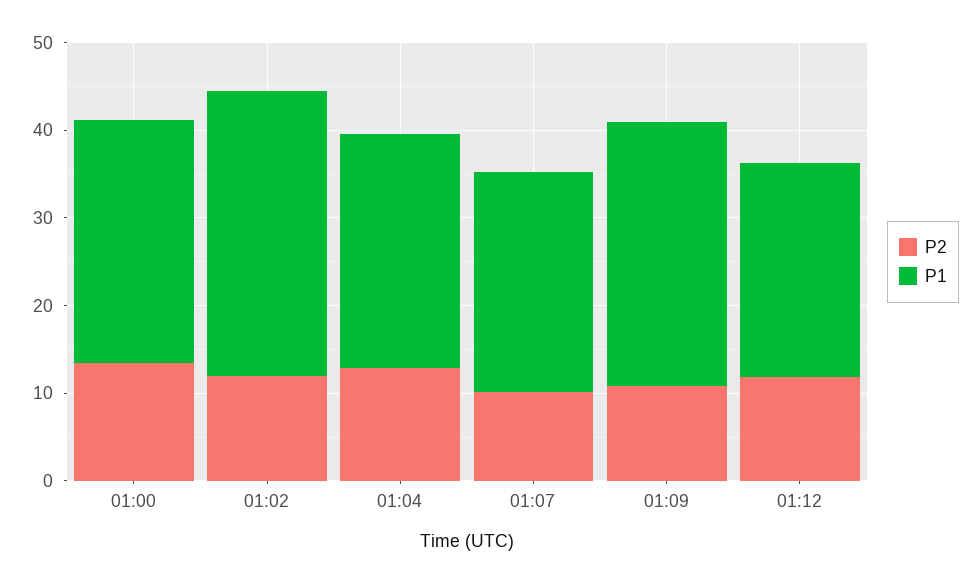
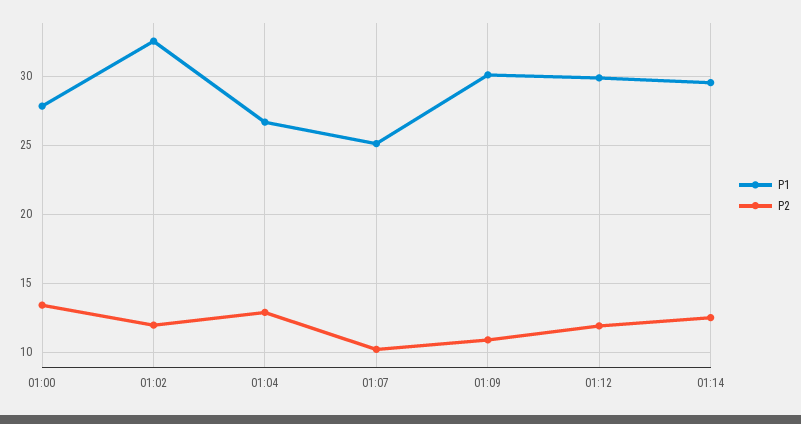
P1, 01:12: 24 -> 30
P1, 01:14: none -> 29.5
P2, 01:14: none -> 12.5

